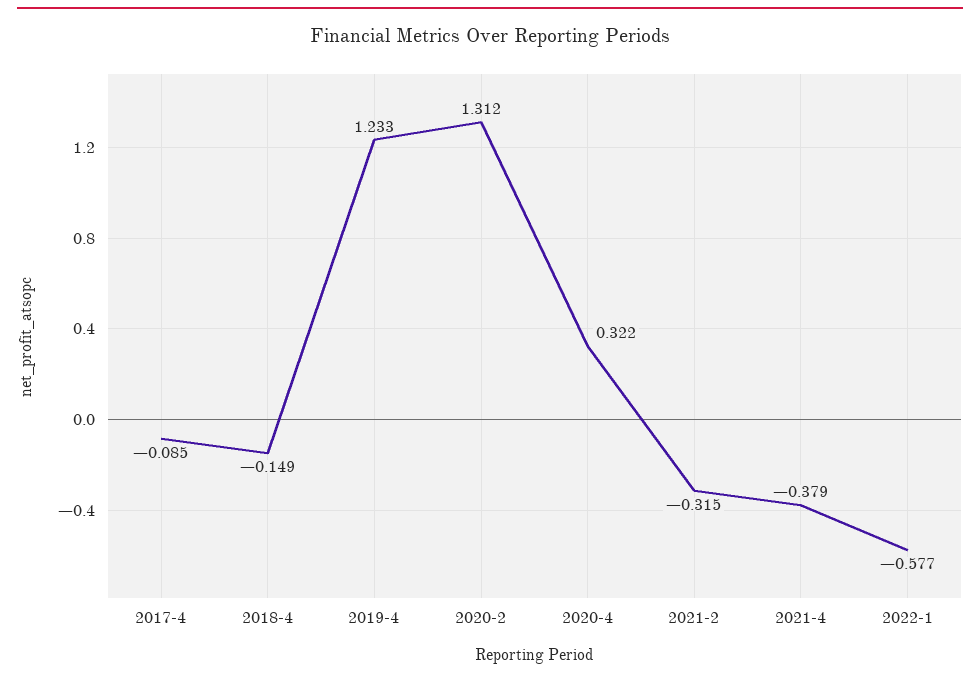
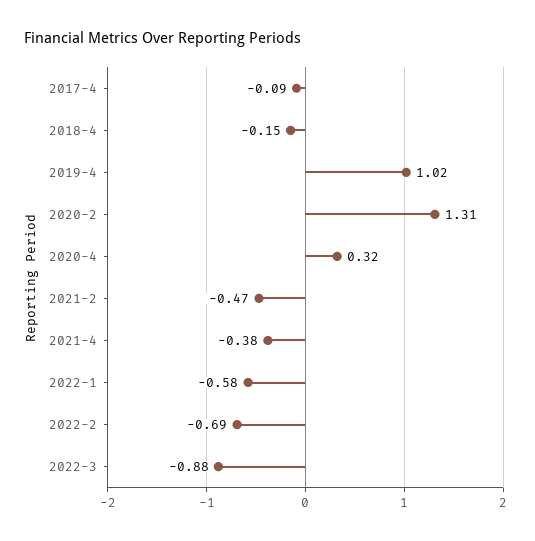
2019-4: 1.233 -> 1.02
2021-2: -0.315 -> -0.47
2022-2: none -> -0.69
2022-3: none -> -0.88

